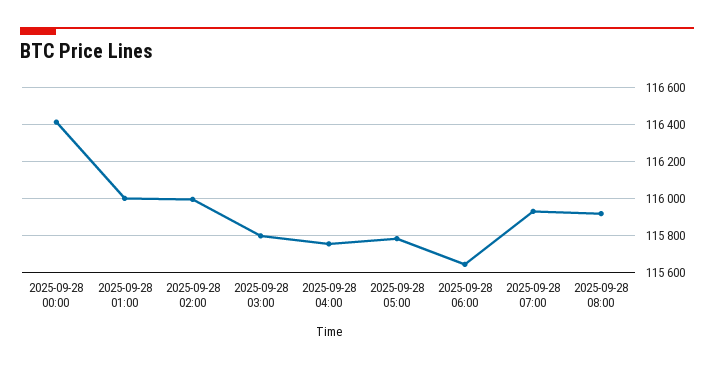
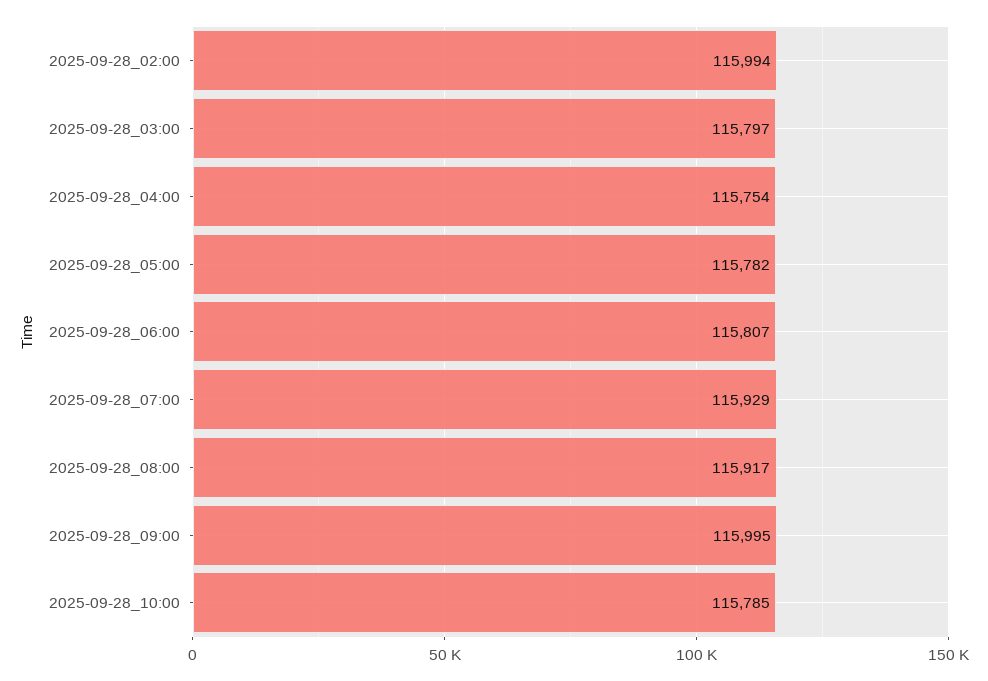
2025-09-28 00:00: 116400 -> none
2025-09-28 01:00: 116000 -> none
2025-09-28 06:00: 115650 -> 115807
2025-09-28_09:00: none -> 115995
2025-09-28_10:00: none -> 115785

